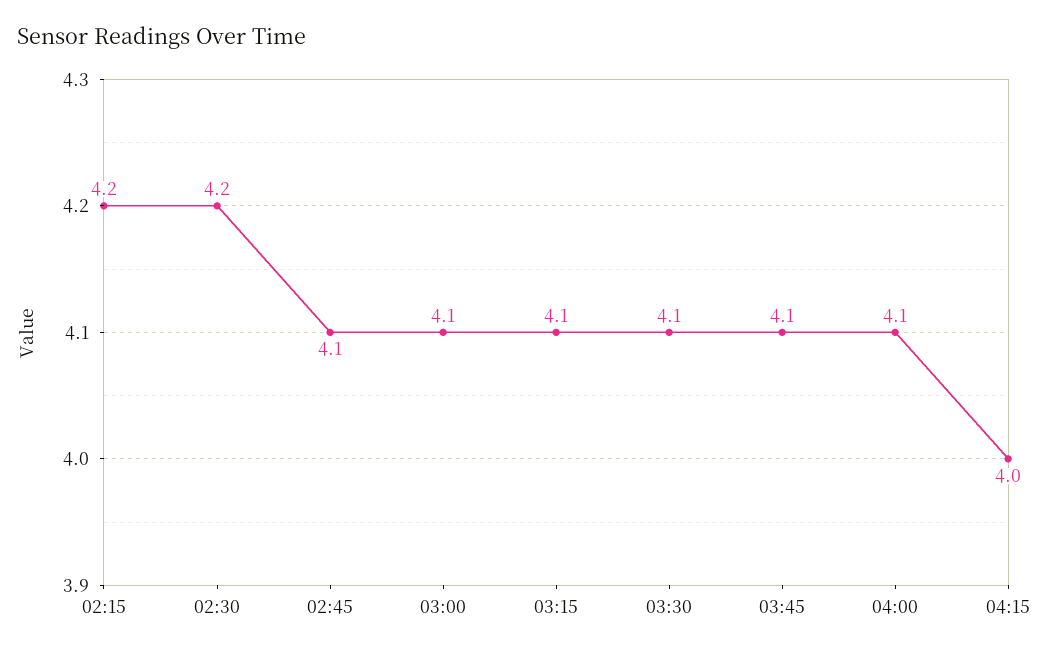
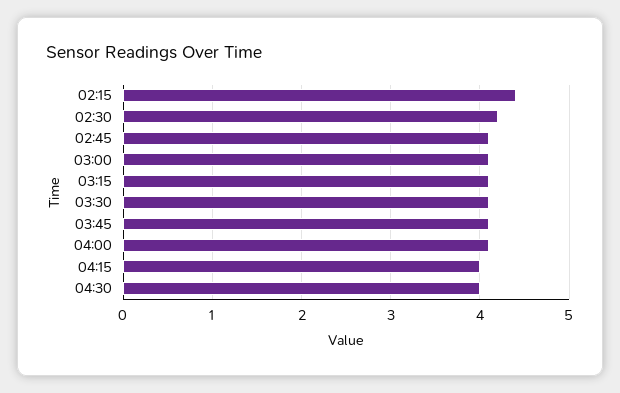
02:15: 4.2 -> 4.4
04:30: none -> 4

